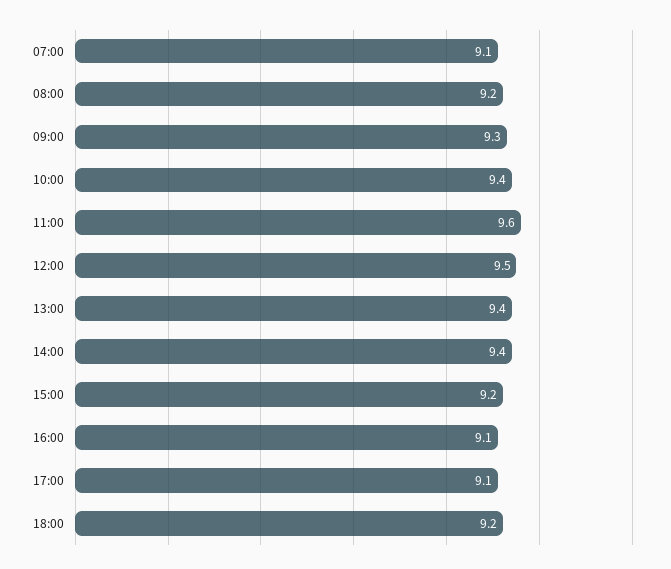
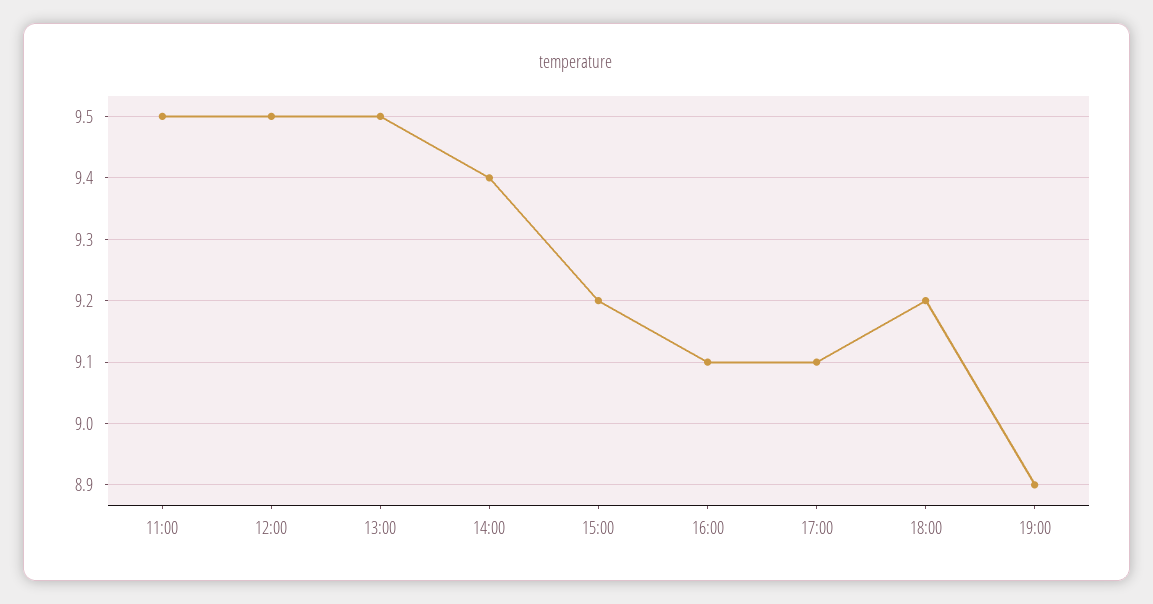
07:00: 9.1 -> none
08:00: 9.2 -> none
09:00: 9.3 -> none
10:00: 9.4 -> none
11:00: 9.6 -> 9.5
13:00: 9.4 -> 9.5
19:00: none -> 8.9

